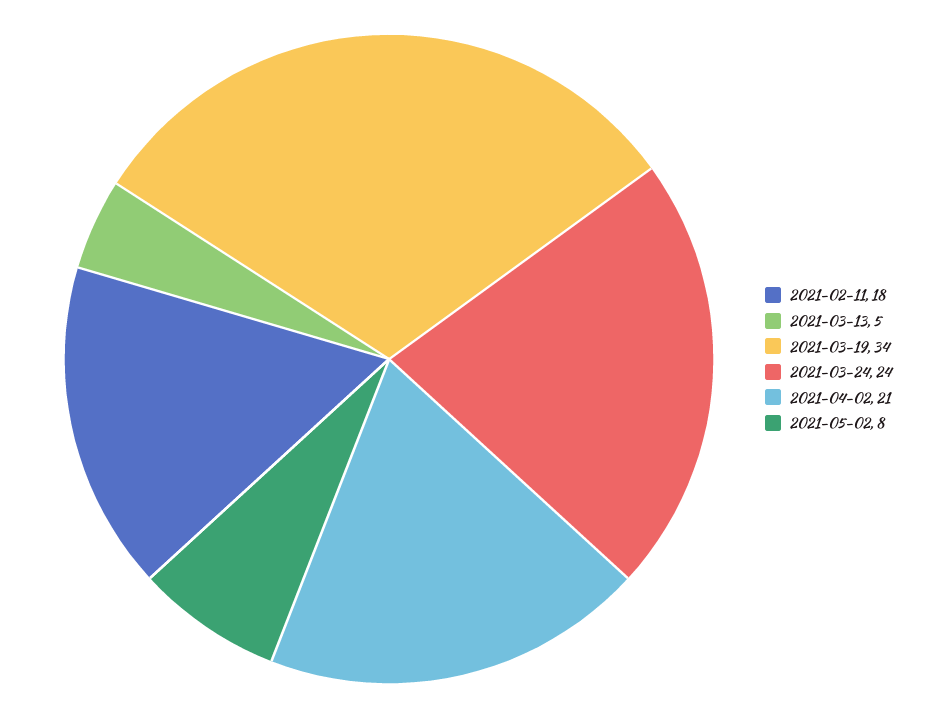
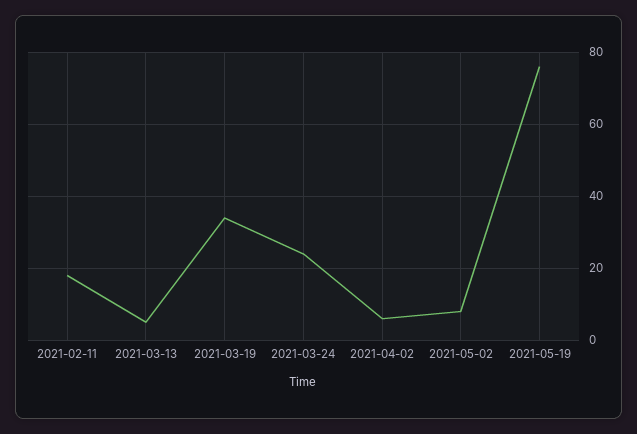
2021-04-02: 21 -> 5
2021-05-19: none -> 75

